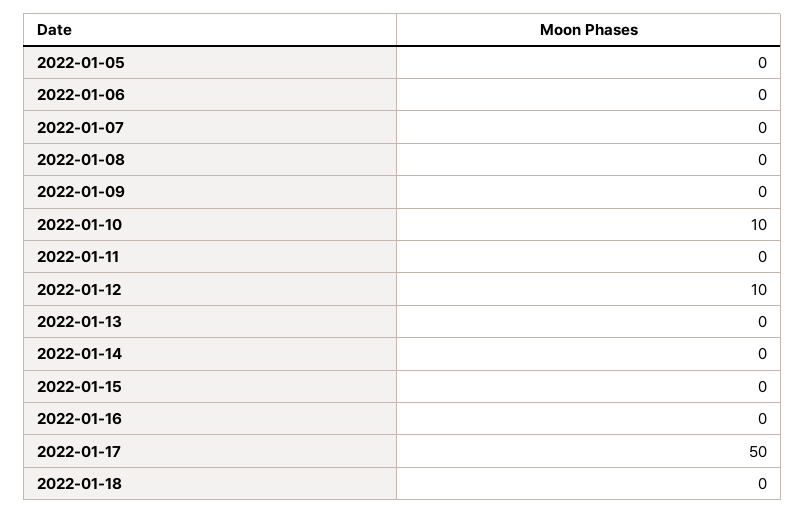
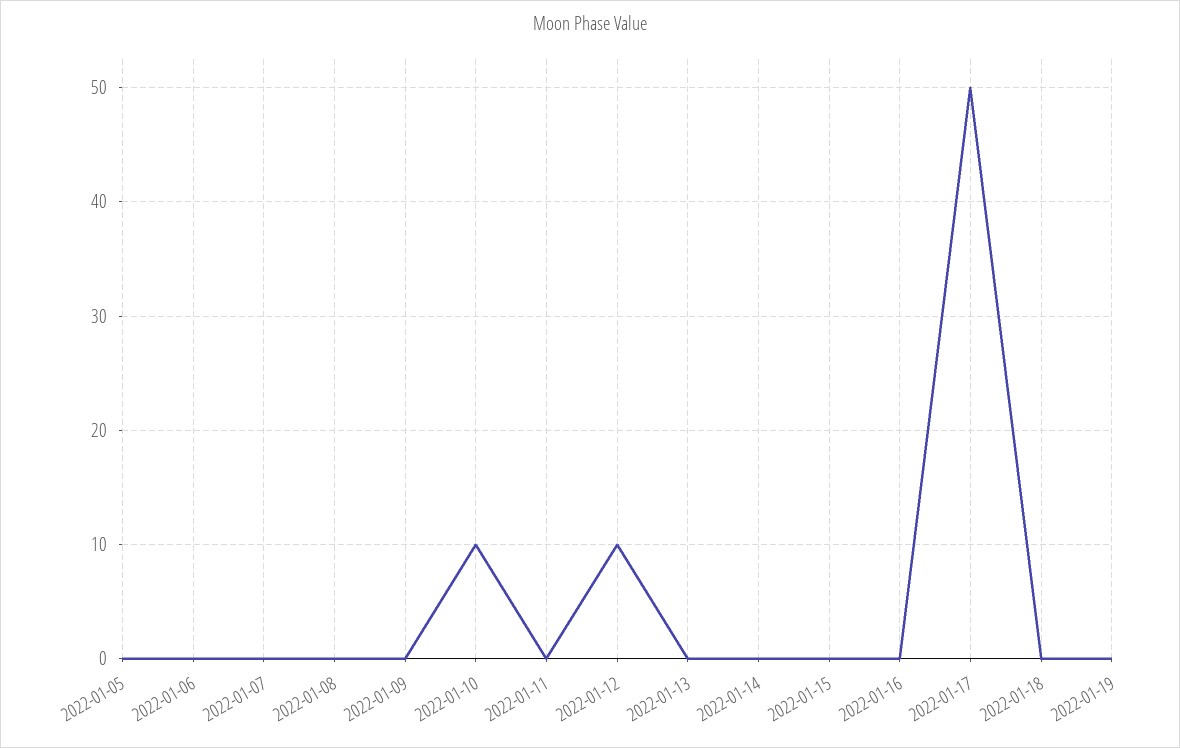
2022-01-19: none -> 0

